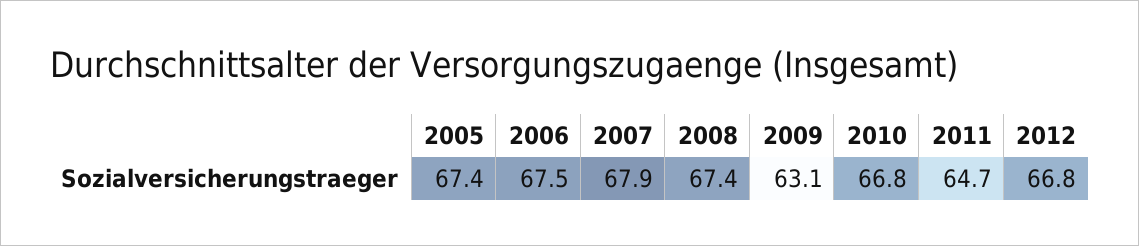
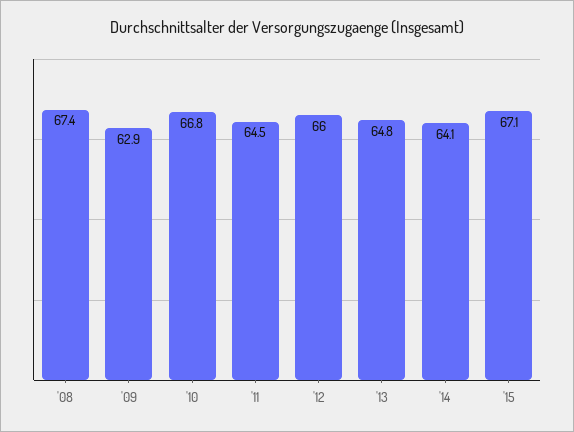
2005: 67.4 -> none
2006: 67.5 -> none
2007: 67.9 -> none
2009: 63.1 -> 62.9
2011: 64.7 -> 64.5
2012: 66.8 -> 66
'13: none -> 64.8
'14: none -> 64.1
'15: none -> 67.1

